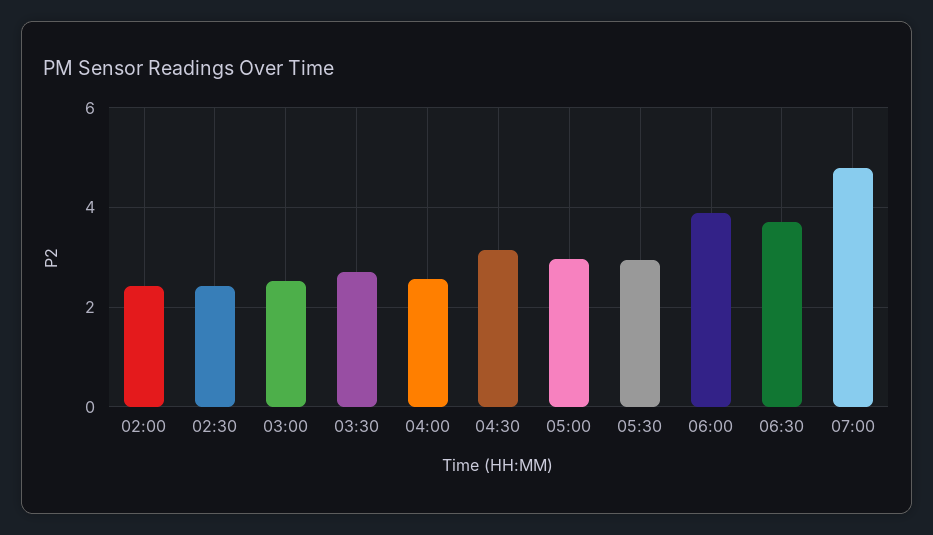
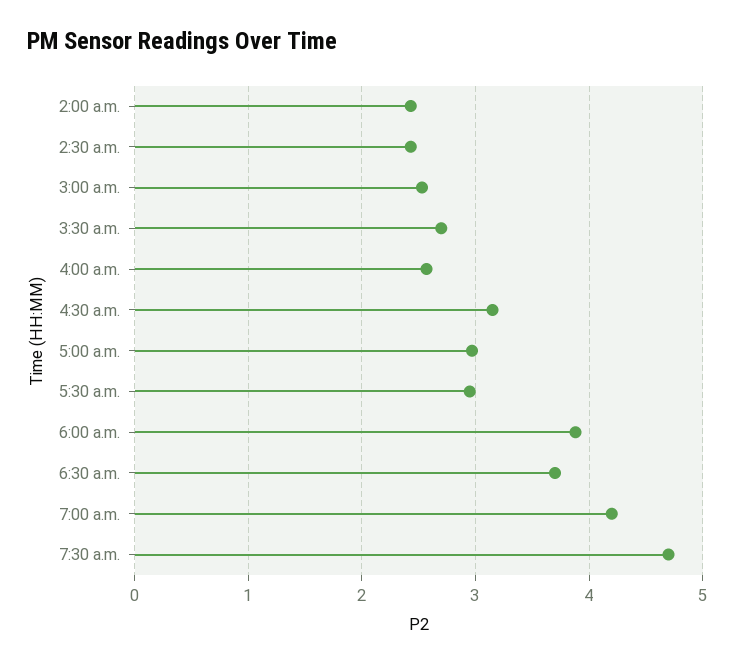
07:00: 4.8 -> 4.2
7:30 a.m.: none -> 4.7

